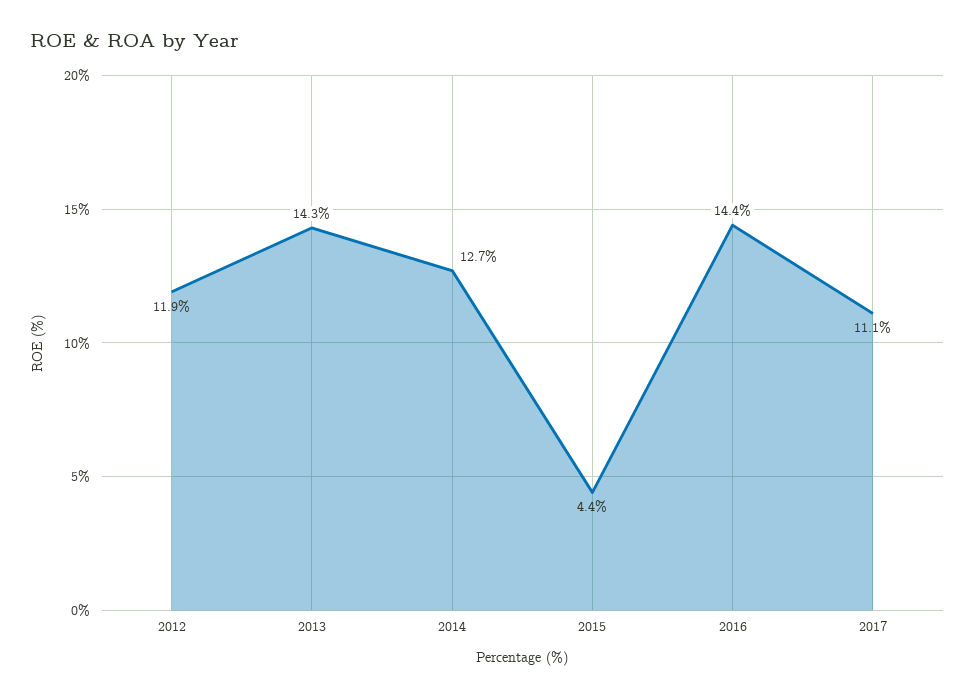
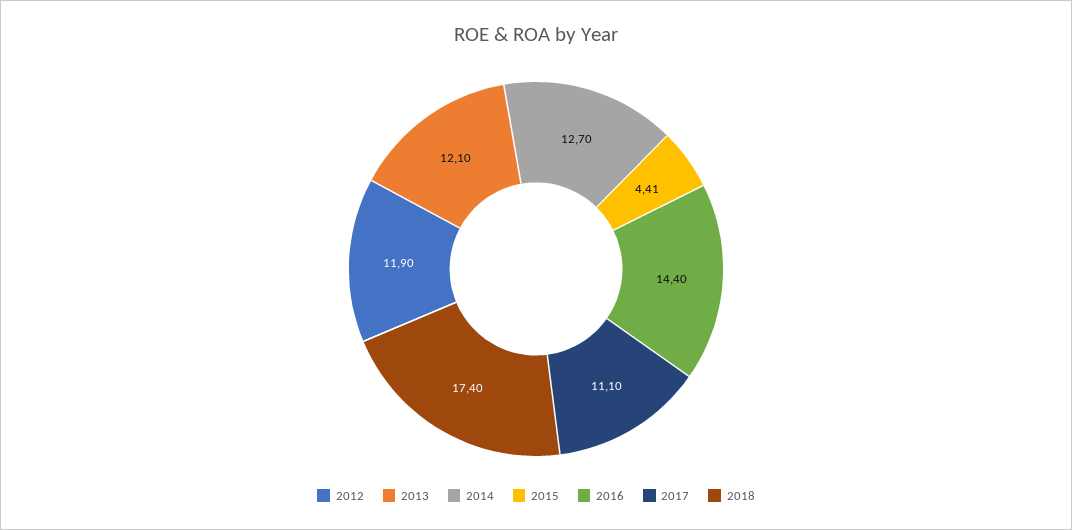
2013: 14.3 -> 12.1
2018: none -> 17.4

